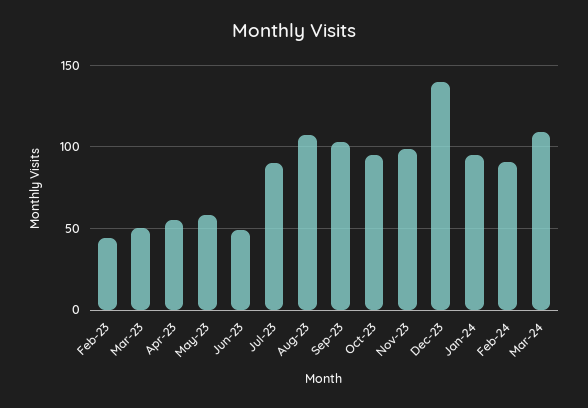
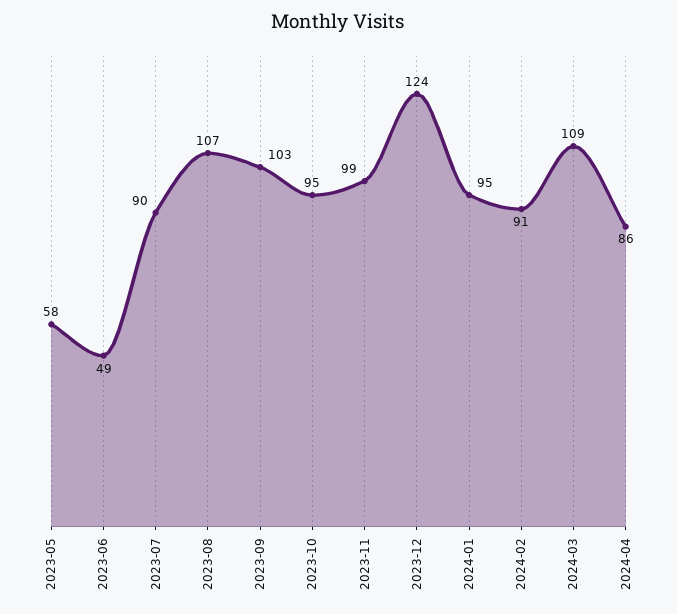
Feb-23: 45 -> none
Mar-23: 50 -> none
Apr-23: 55 -> none
Dec-23: 140 -> 124
2024-04: none -> 86

